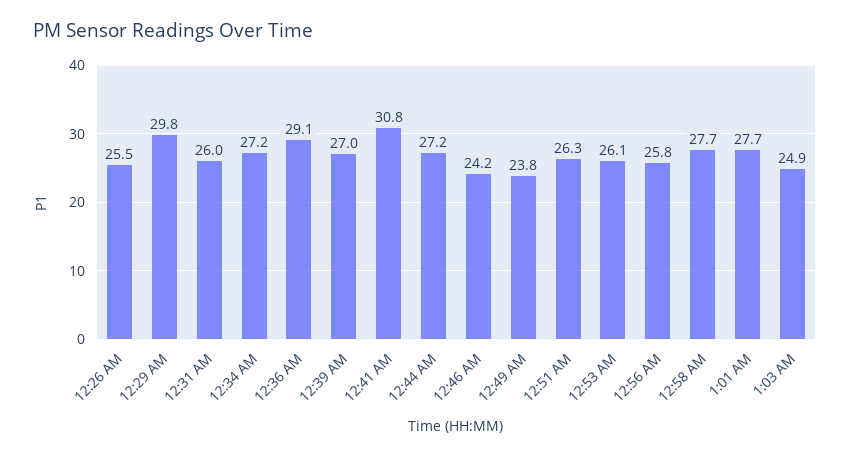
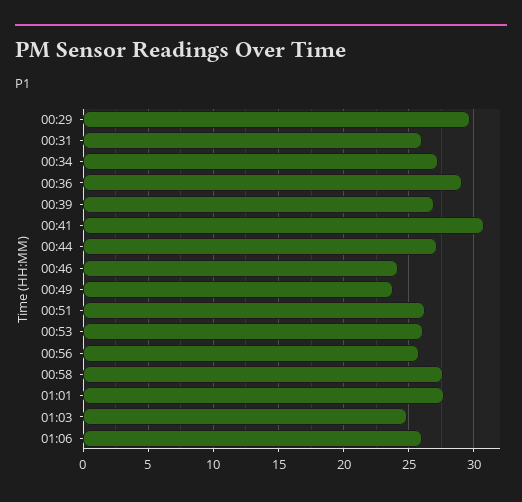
12:26 AM: 25.5 -> none
01:06: none -> 26

